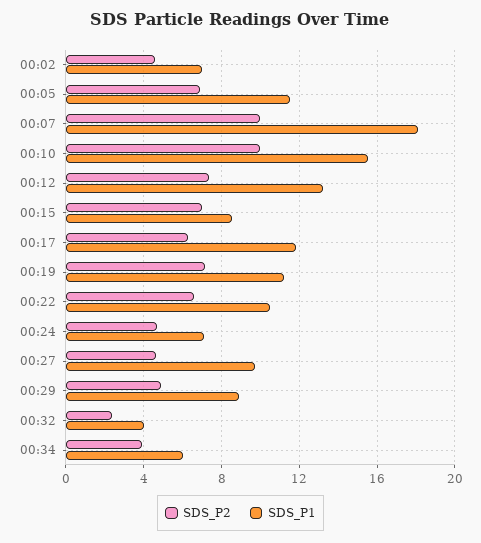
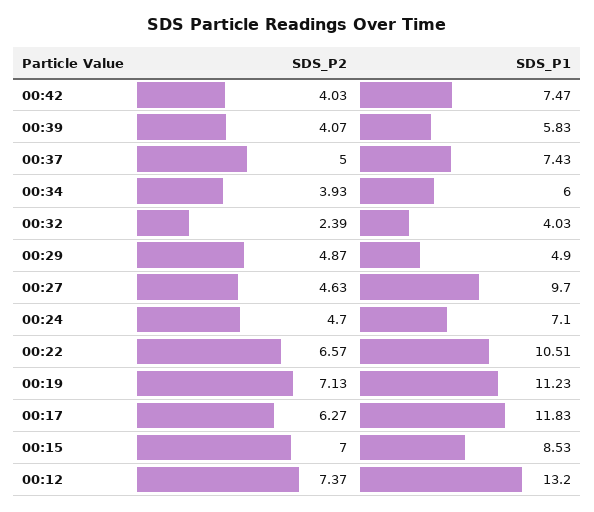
SDS_P2, 00:02: 4.5 -> none
SDS_P1, 00:02: 7 -> none
SDS_P2, 00:05: 7 -> none
SDS_P1, 00:05: 11.5 -> none
SDS_P2, 00:07: 10 -> none
SDS_P1, 00:07: 18 -> none
SDS_P2, 00:10: 10 -> none
SDS_P1, 00:10: 15.5 -> none
SDS_P1, 00:29: 9 -> 4.9
SDS_P2, 00:42: none -> 4.03
SDS_P1, 00:42: none -> 7.47
SDS_P2, 00:39: none -> 4.07
SDS_P1, 00:39: none -> 5.83
SDS_P2, 00:37: none -> 5
SDS_P1, 00:37: none -> 7.43

